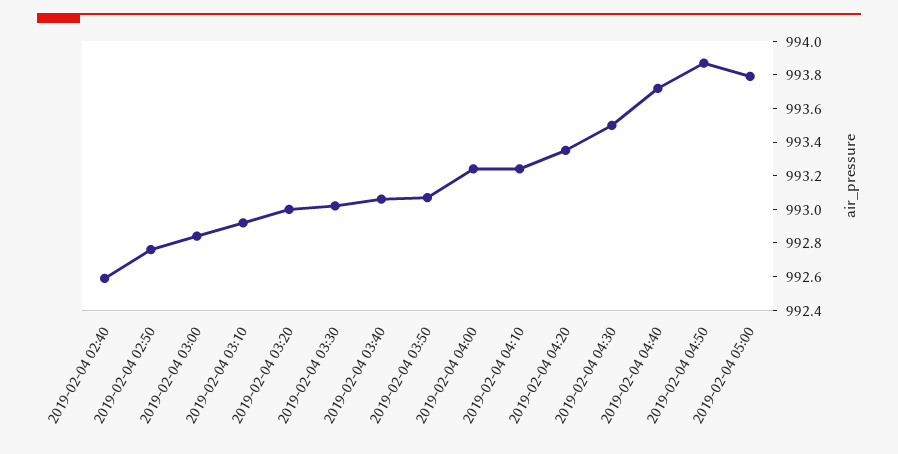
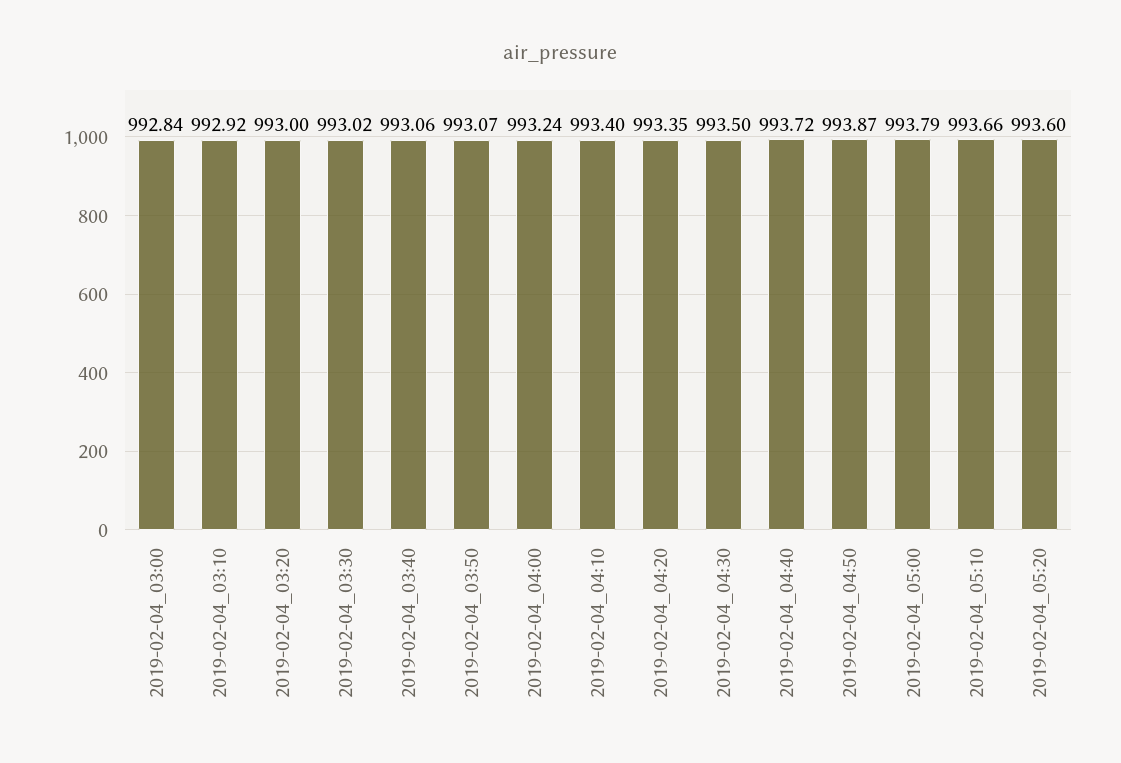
2019-02-04 02:40: 992.6 -> none
2019-02-04 02:50: 992.75 -> none
2019-02-04 04:10: 993.25 -> 993.4
2019-02-04_05:10: none -> 993.66
2019-02-04_05:20: none -> 993.6

